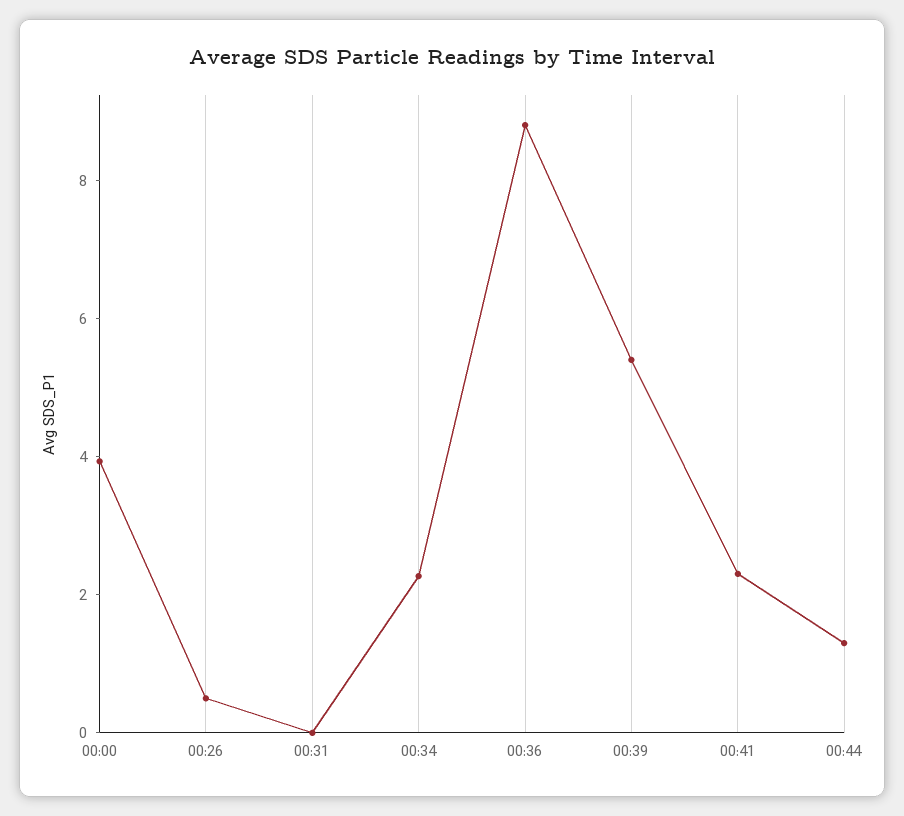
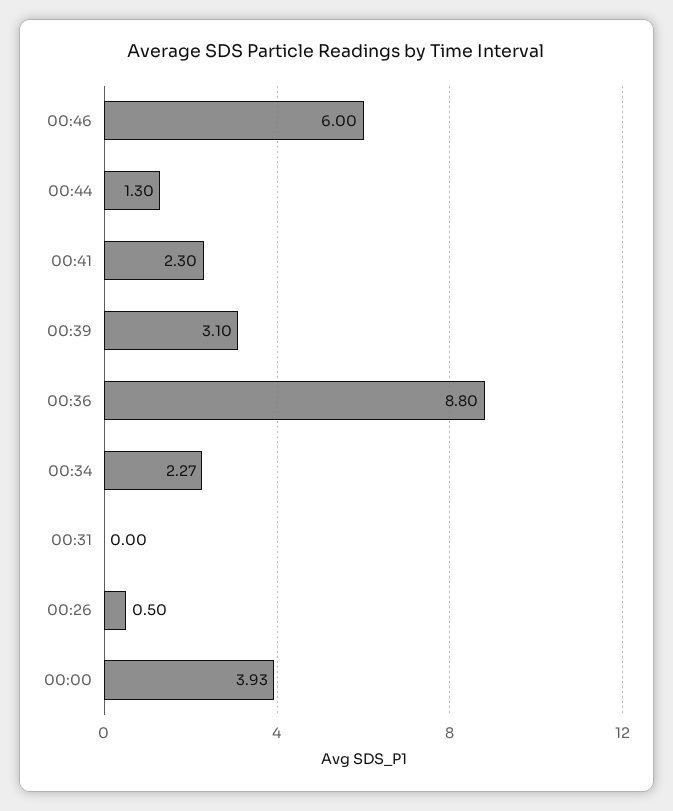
00:39: 5.5 -> 3.1
00:46: none -> 6

